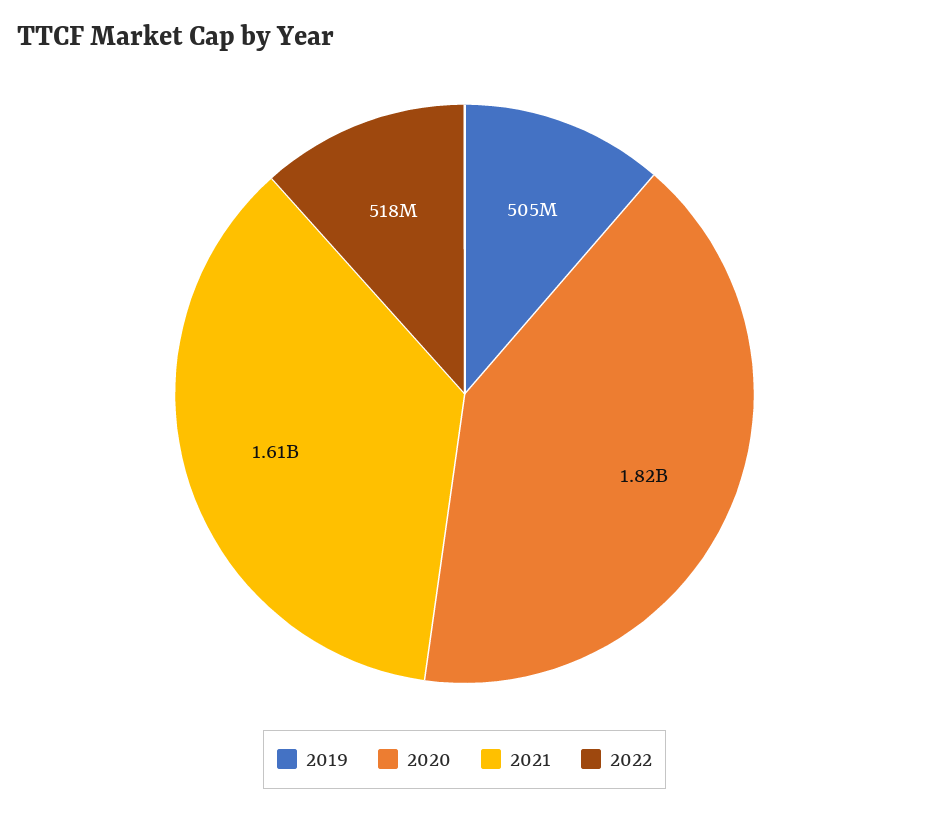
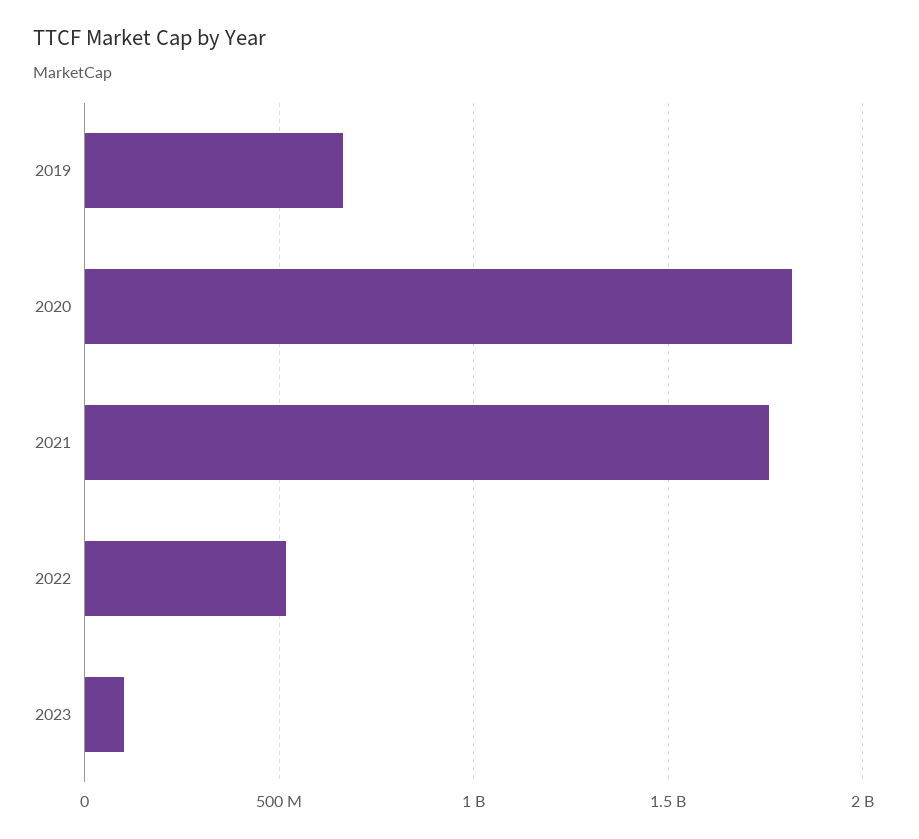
2019: 505000000 -> 650000000
2021: 1610000000 -> 1750000000
2023: none -> 100000000

